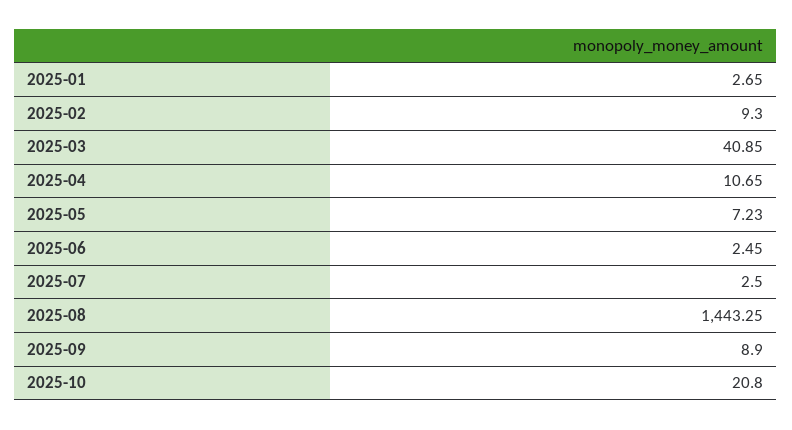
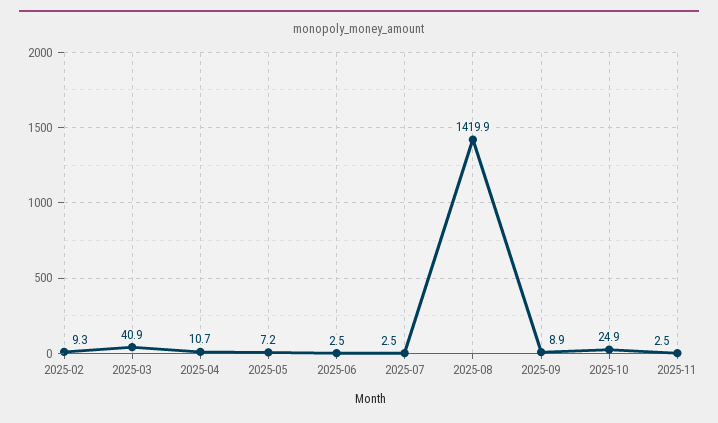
2025-01: 2.65 -> none
2025-08: 1443.25 -> 1419.9
2025-10: 20.8 -> 24.9
2025-11: none -> 2.5

